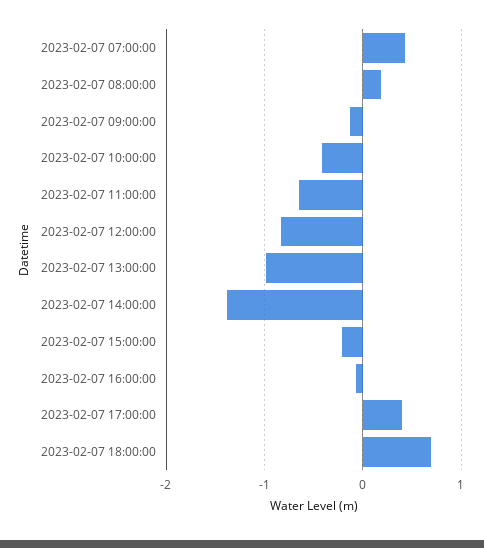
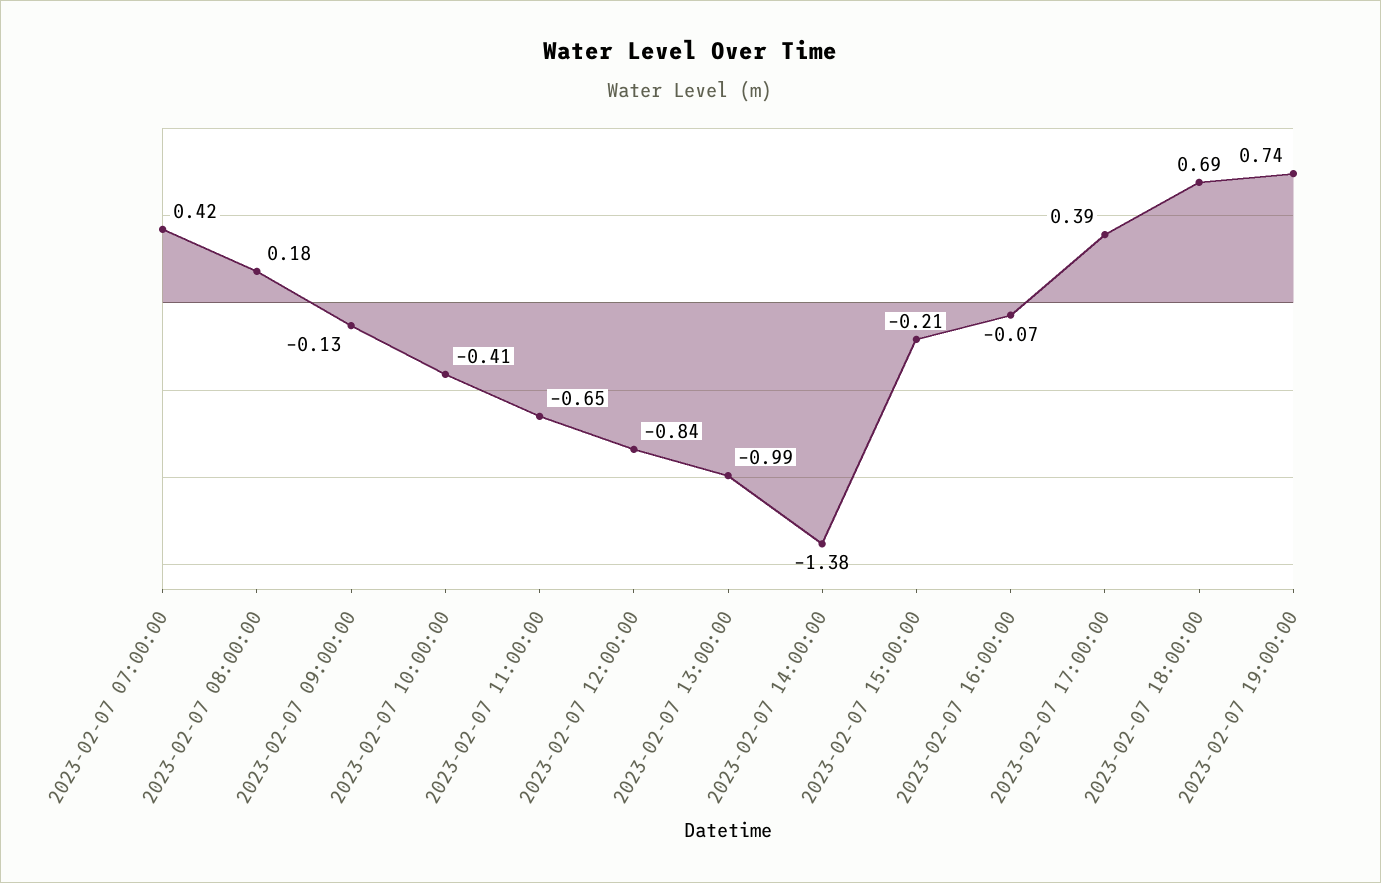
2023-02-07 19:00:00: none -> 0.74

